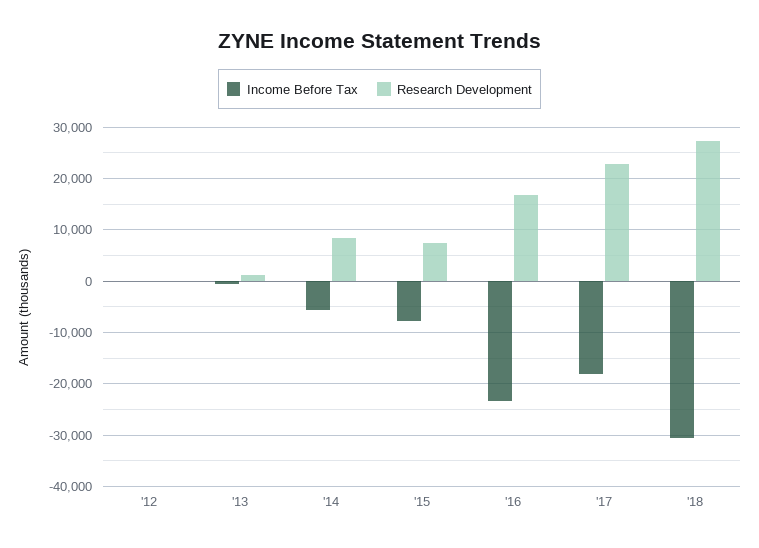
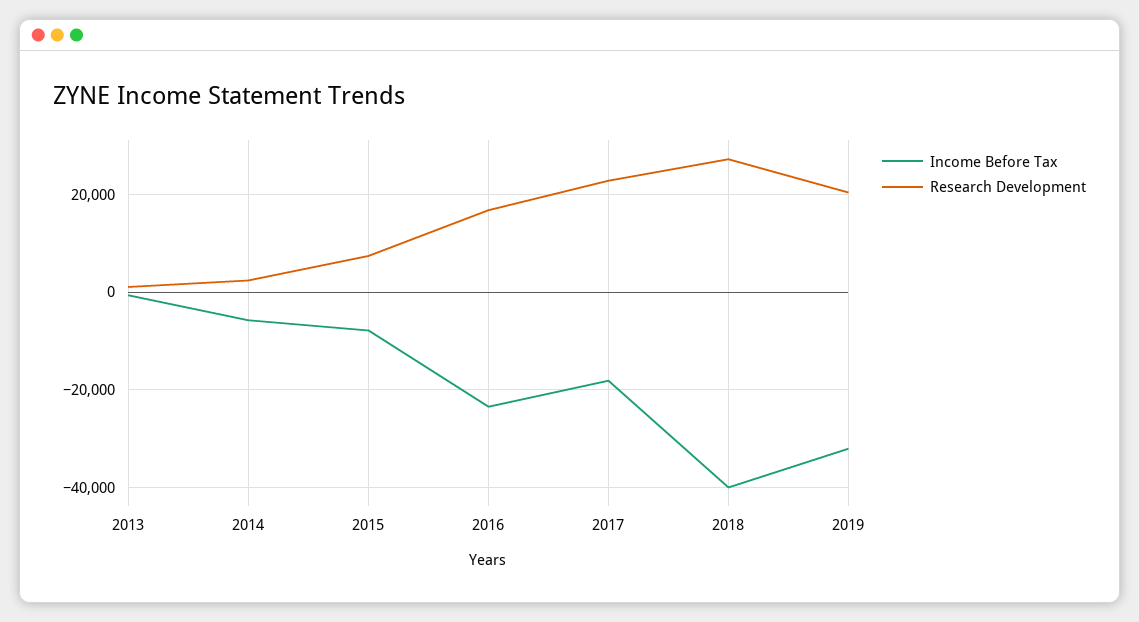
Income Before Tax, '12: 0 -> none
Research Development, '12: 0 -> none
Research Development, '14: 8000 -> 2000
Income Before Tax, '18: -30000 -> -40000
Income Before Tax, 2019: none -> -32000
Research Development, 2019: none -> 20000

